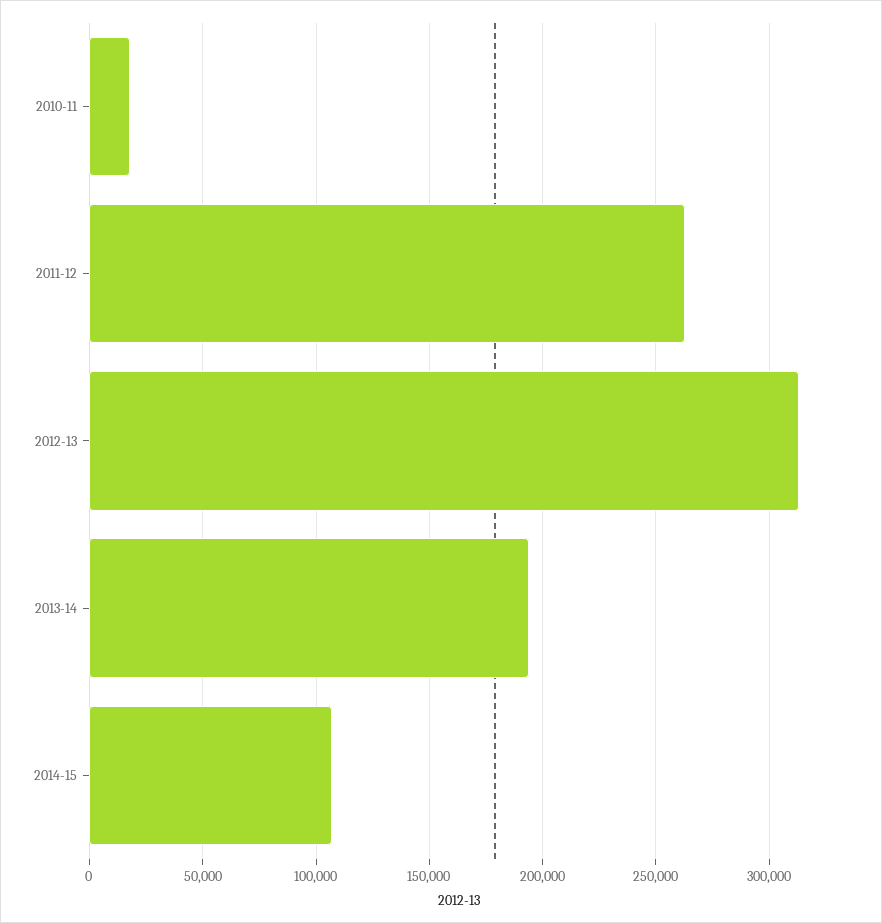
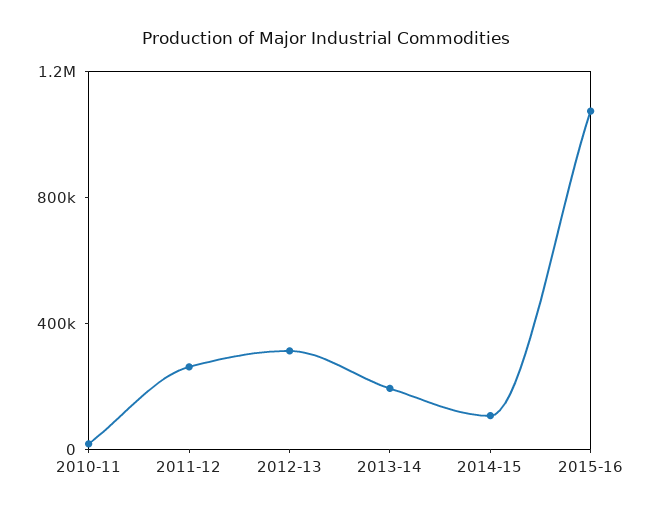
2015-16: none -> 1100000

